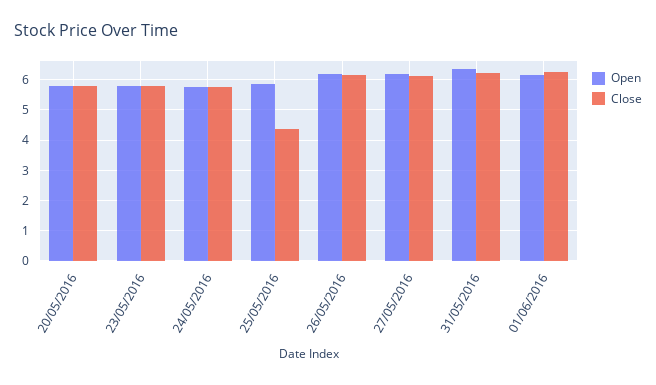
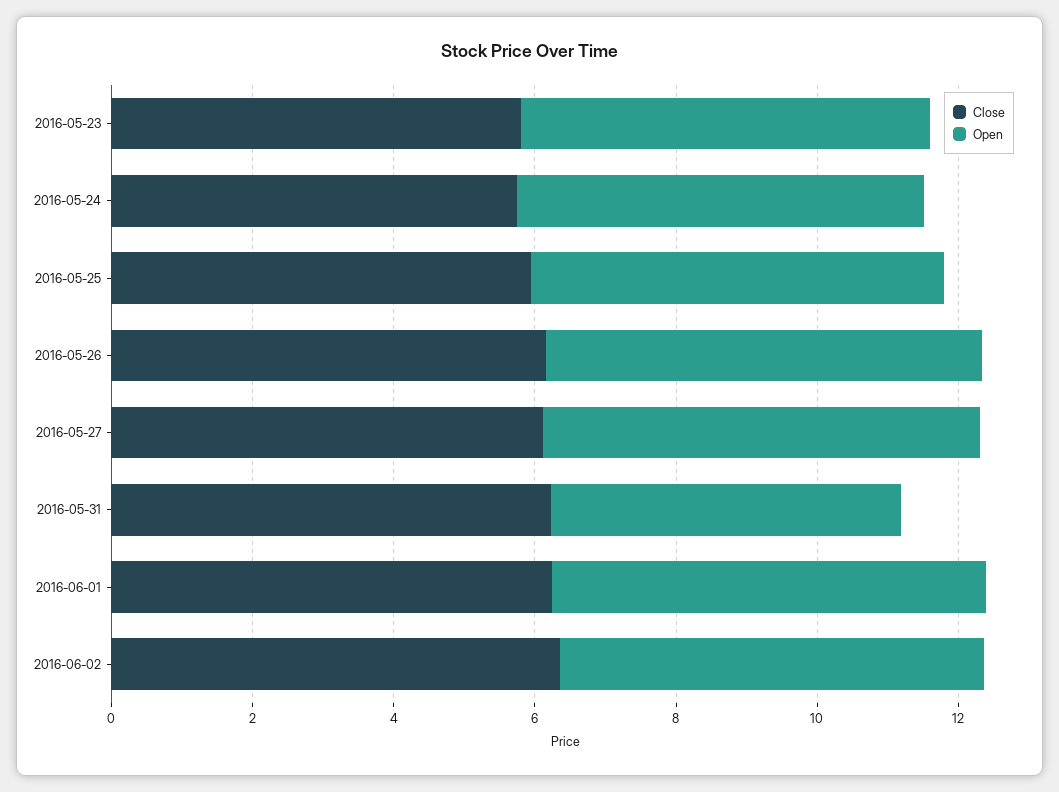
Open, 20/05/2016: 5.8 -> none
Close, 20/05/2016: 5.8 -> none
Close, 25/05/2016: 4.4 -> 6
Open, 31/05/2016: 6.4 -> 5
Close, 2016-06-02: none -> 6.5
Open, 2016-06-02: none -> 6

